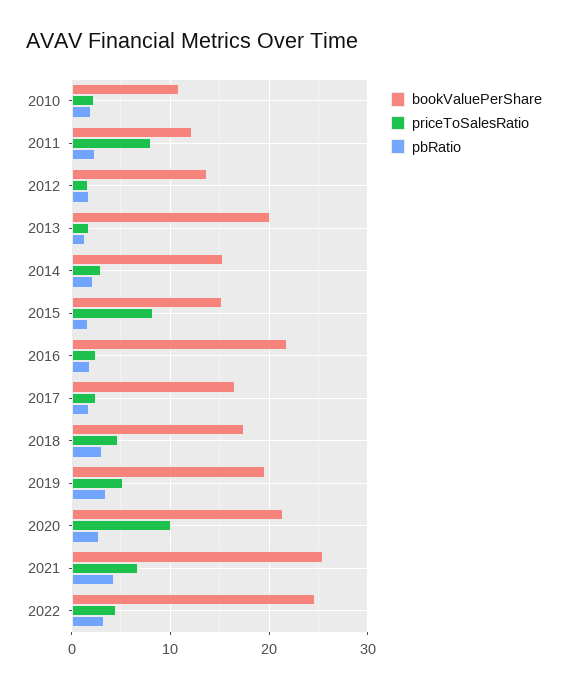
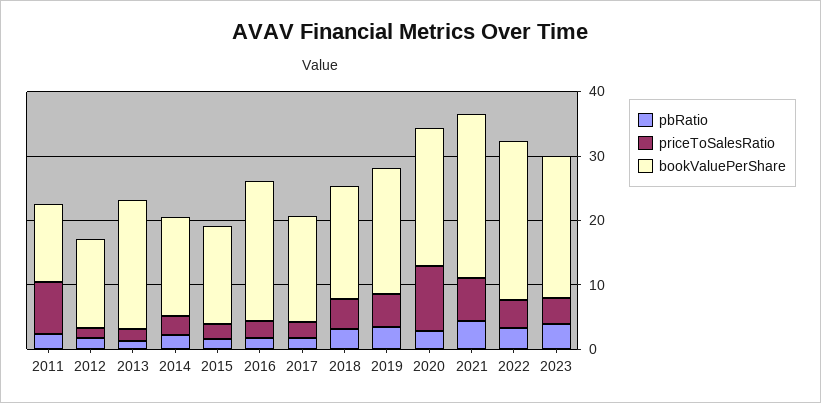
bookValuePerShare, 2010: 11 -> none
priceToSalesRatio, 2010: 2 -> none
pbRatio, 2010: 2 -> none
priceToSalesRatio, 2015: 8 -> 2
pbRatio, 2023: none -> 4
priceToSalesRatio, 2023: none -> 4
bookValuePerShare, 2023: none -> 22

